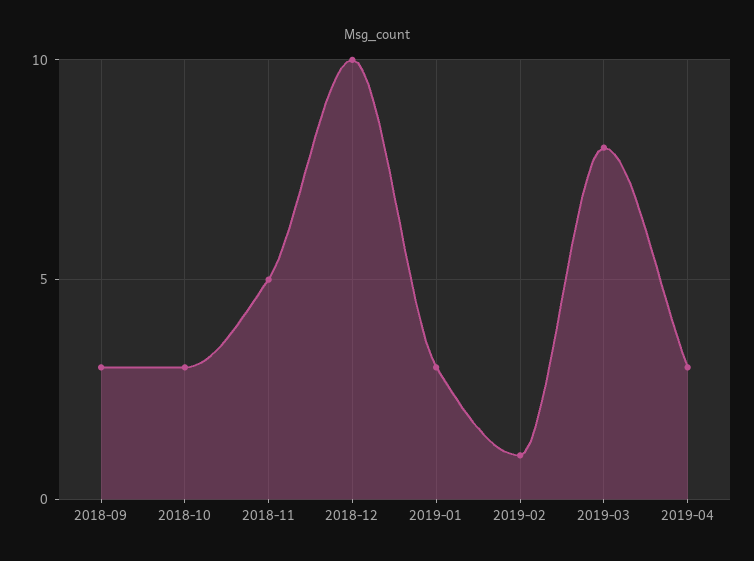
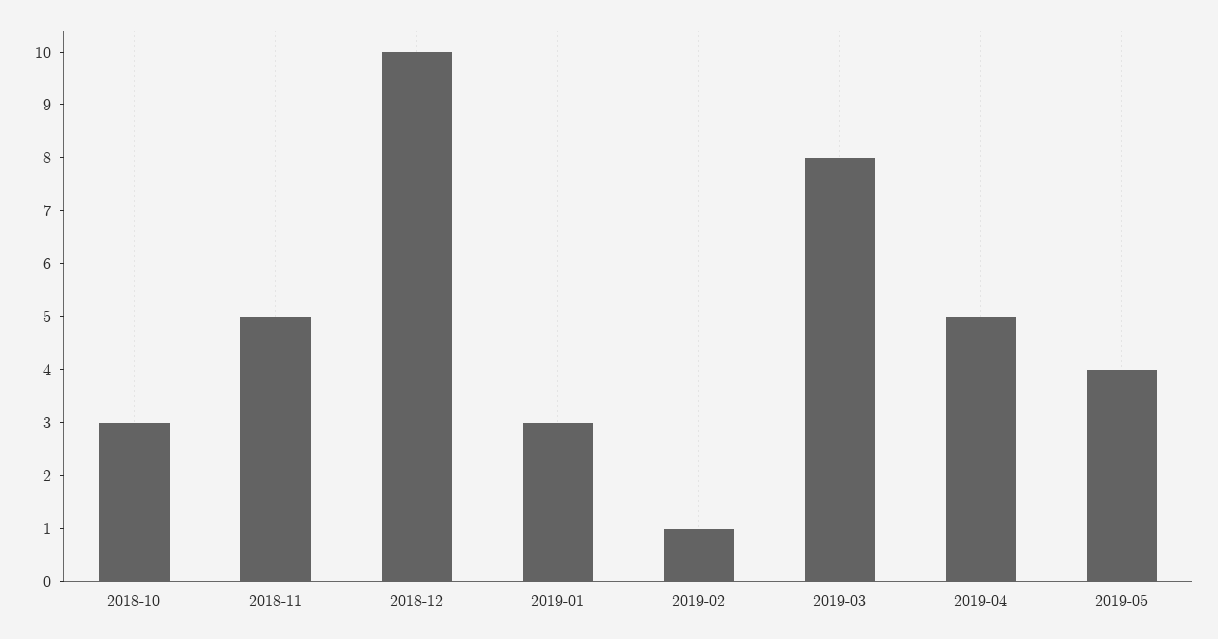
2018-09: 3 -> none
2019-04: 3 -> 5
2019-05: none -> 4

